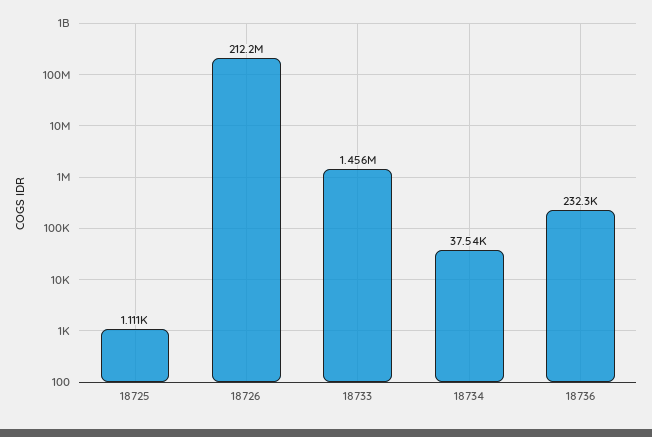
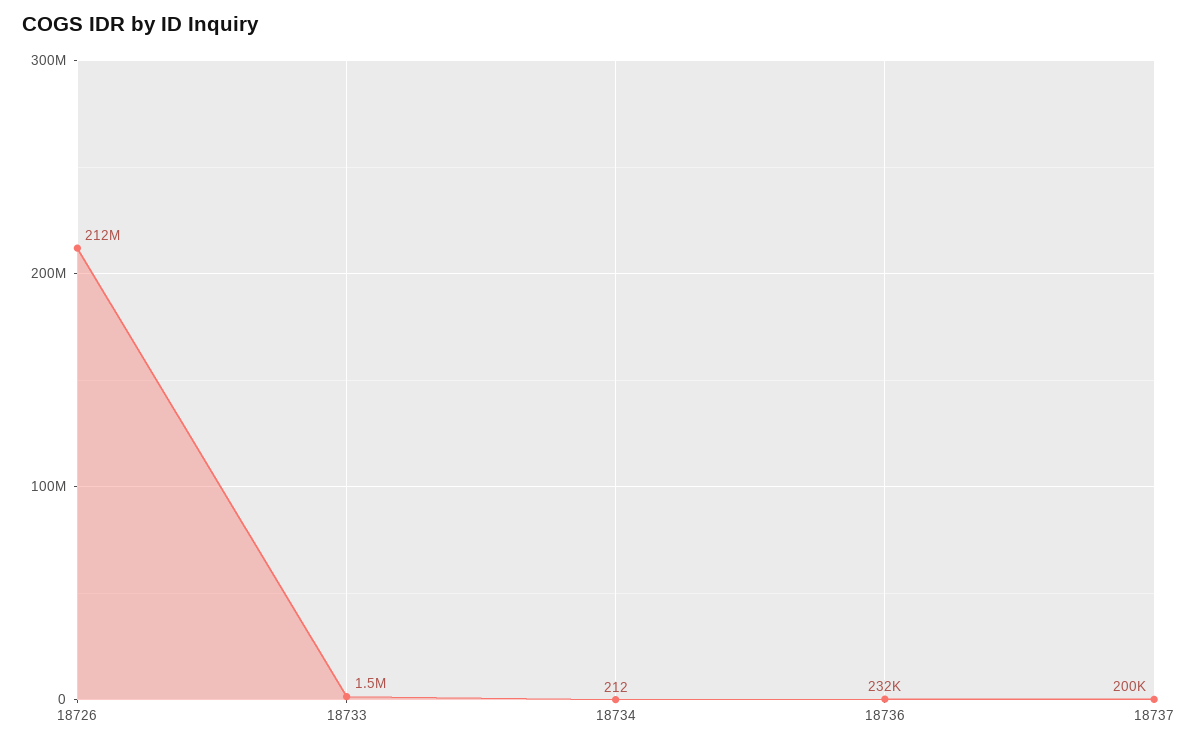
18725: 1111 -> none
18734: 37540 -> 212
18737: none -> 200000

